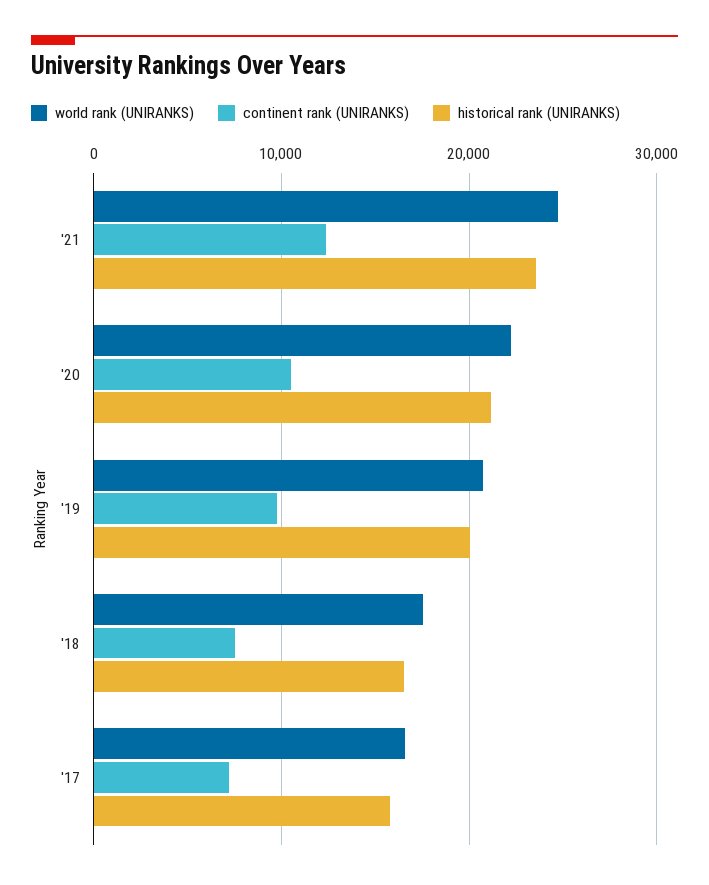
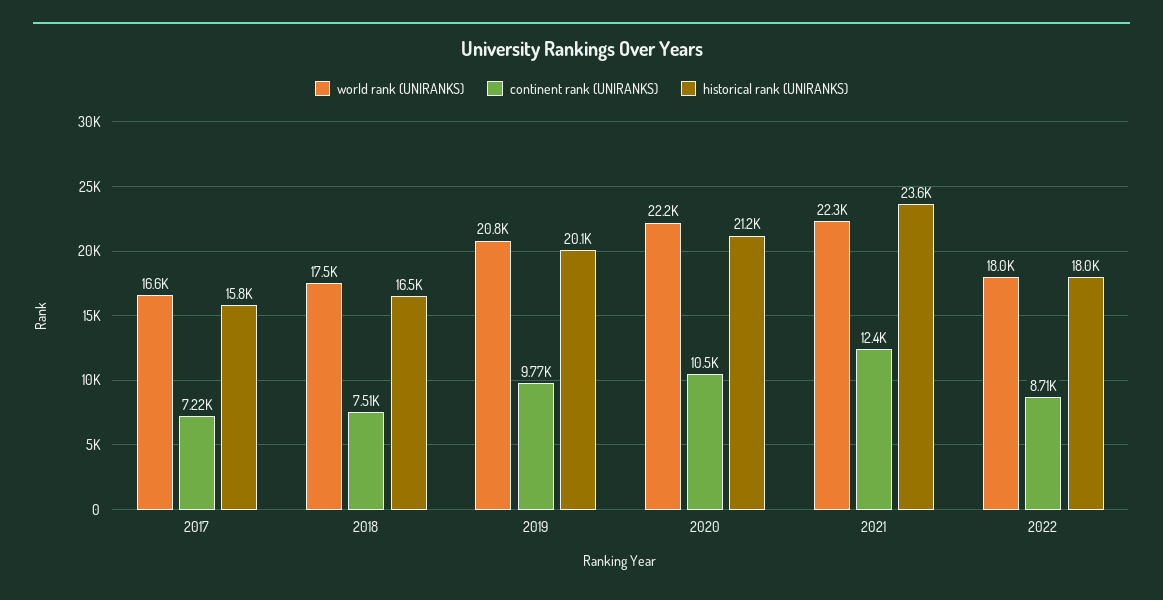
world rank (UNIRANKS), '21: 25000 -> 22300
world rank (UNIRANKS), 2022: none -> 18000
continent rank (UNIRANKS), 2022: none -> 8710
historical rank (UNIRANKS), 2022: none -> 18000

